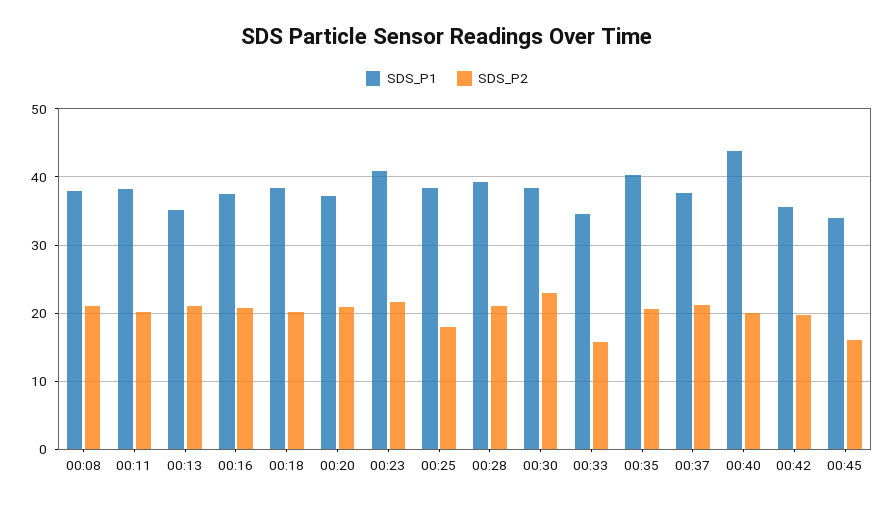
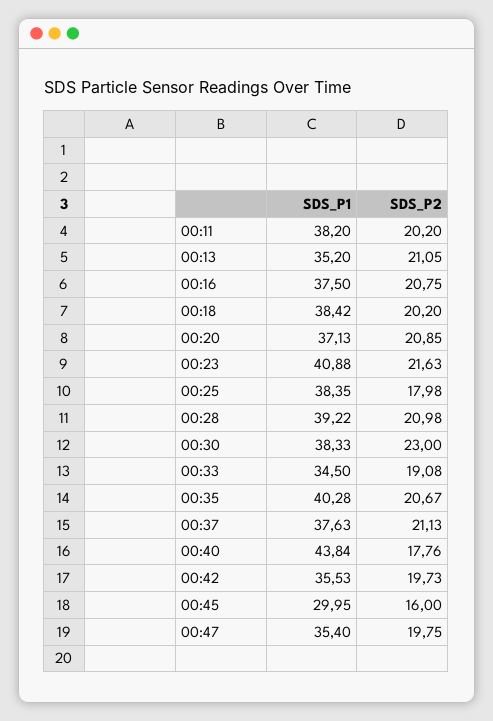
SDS_P1, 00:08: 38 -> none
SDS_P2, 00:08: 21 -> none
SDS_P2, 00:33: 16 -> 19.08
SDS_P2, 00:40: 20 -> 17.76
SDS_P1, 00:45: 34 -> 29.95
SDS_P1, 00:47: none -> 35.4
SDS_P2, 00:47: none -> 19.75

